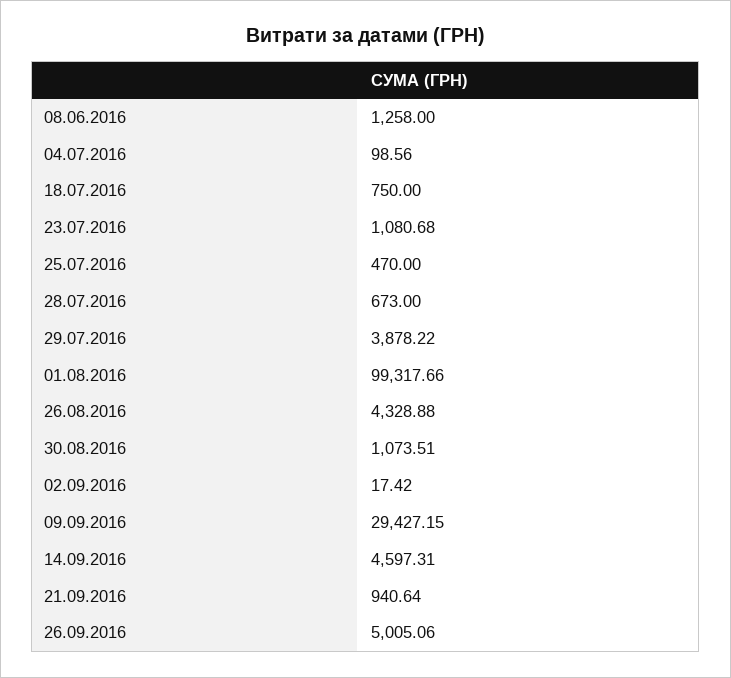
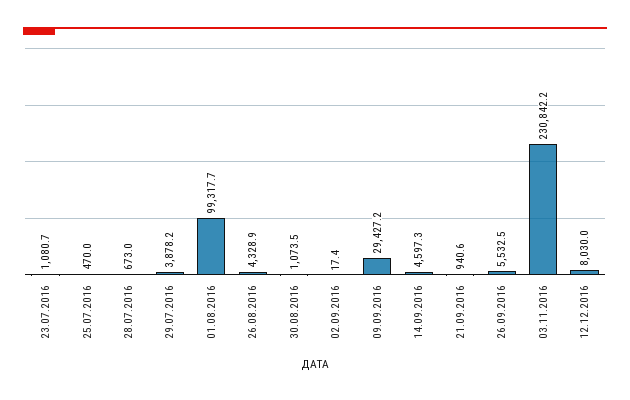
08.06.2016: 1258 -> none
04.07.2016: 98.56 -> none
18.07.2016: 750 -> none
26.09.2016: 5005.06 -> 5532.5
03.11.2016: none -> 230842.2
12.12.2016: none -> 8030

